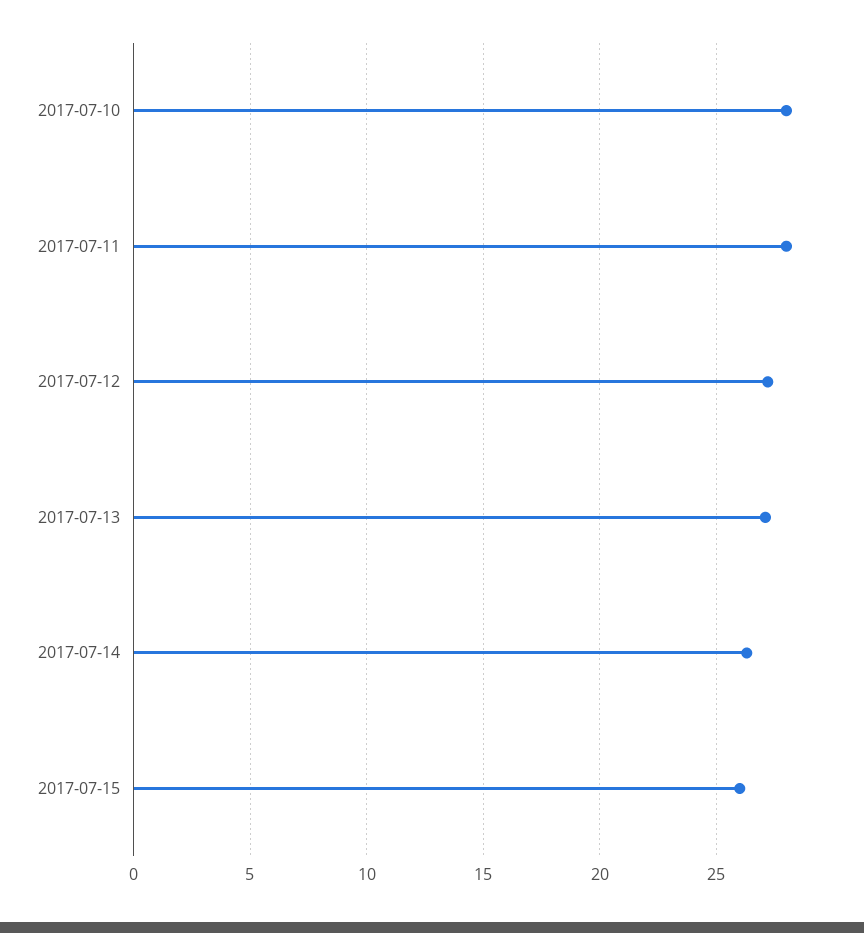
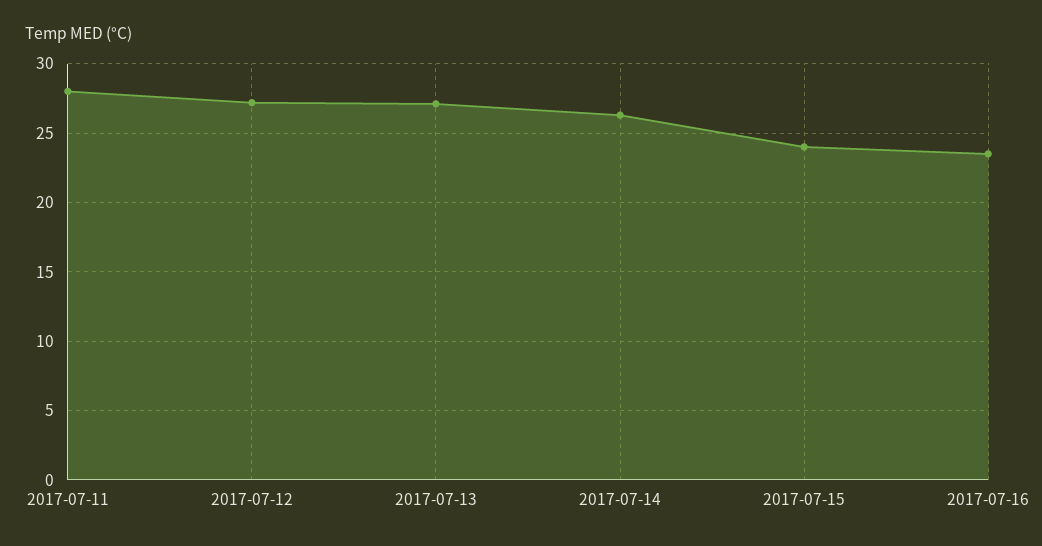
2017-07-10: 28 -> none
2017-07-15: 26 -> 24
2017-07-16: none -> 23.5

